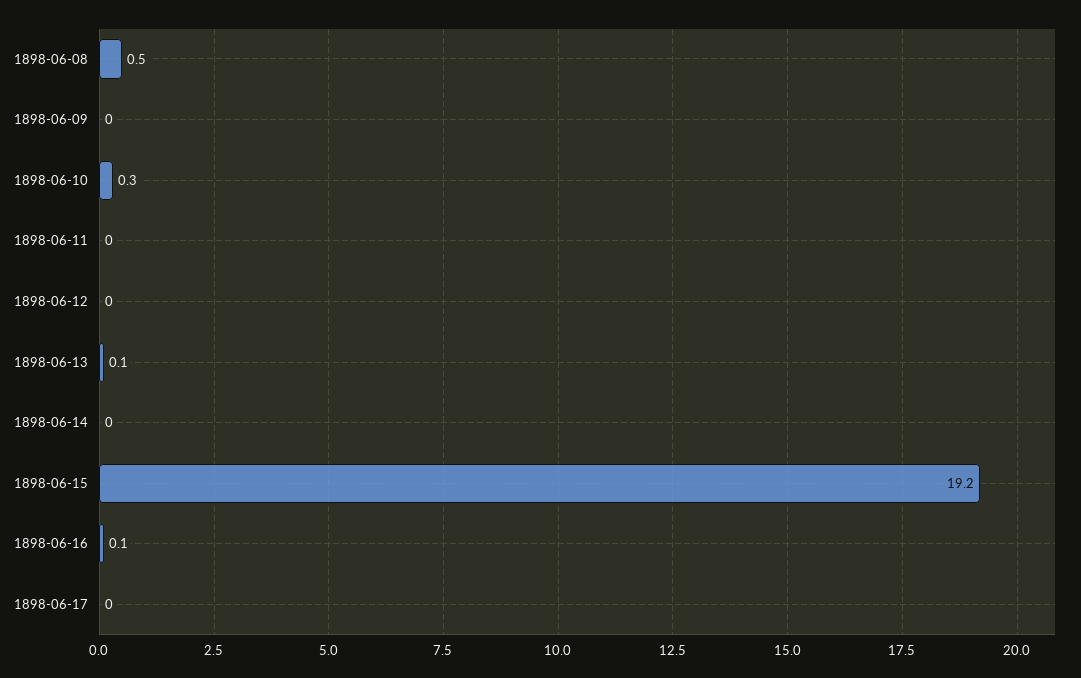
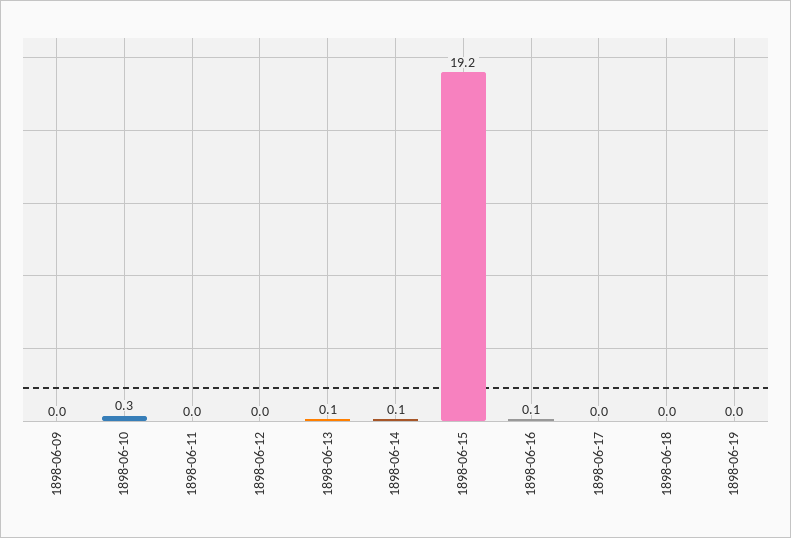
1898-06-08: 0.5 -> none
1898-06-14: 0 -> 0.1
1898-06-18: none -> 0
1898-06-19: none -> 0

